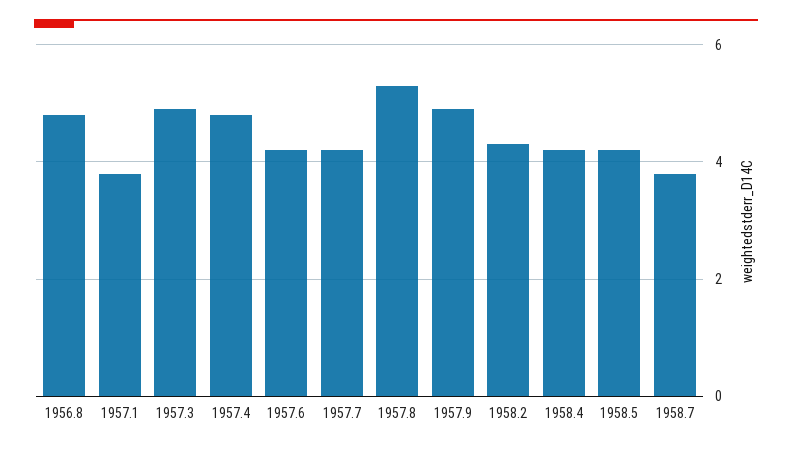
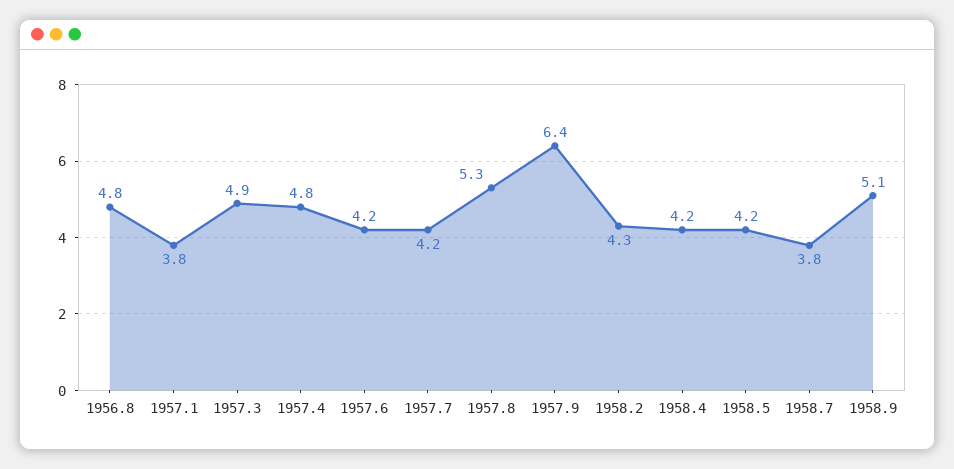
1957.9: 5 -> 6.4
1958.9: none -> 5.1

